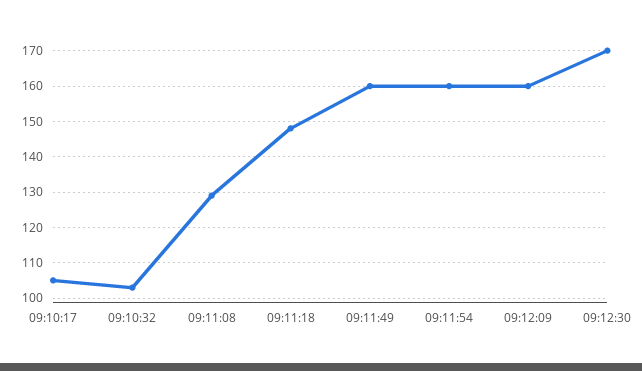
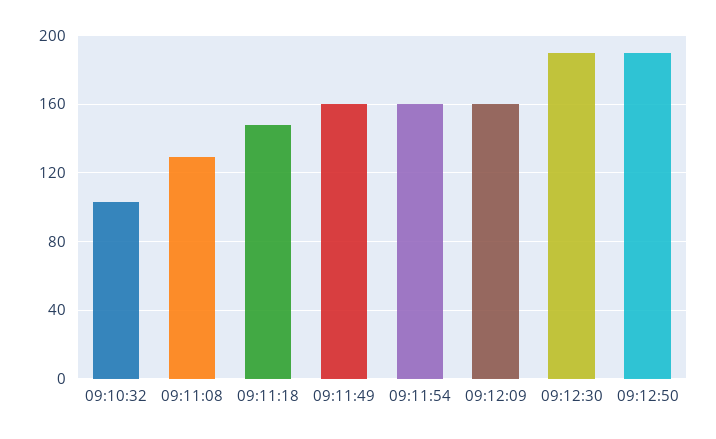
09:10:17: 105 -> none
09:12:30: 170 -> 190
09:12:50: none -> 190

